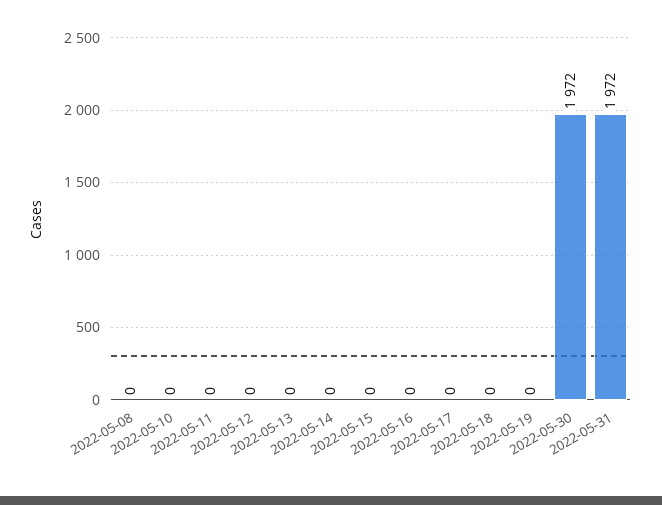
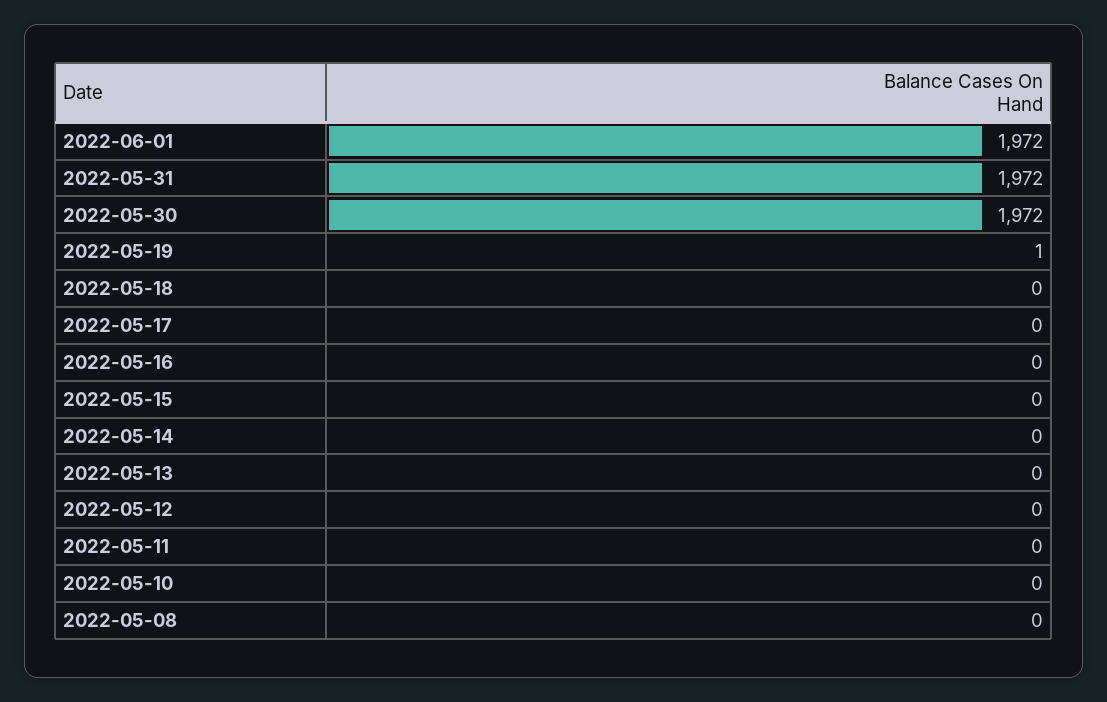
2022-05-19: 0 -> 1
2022-06-01: none -> 1972

